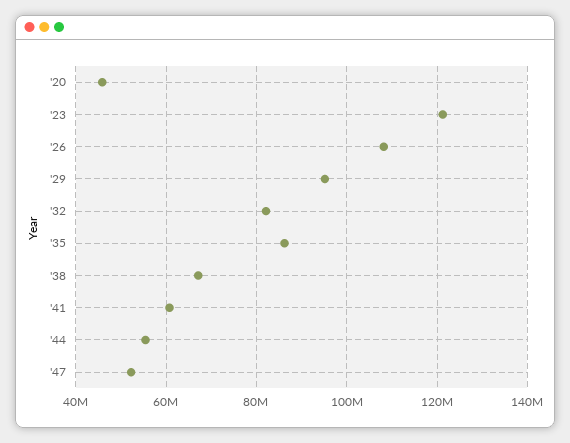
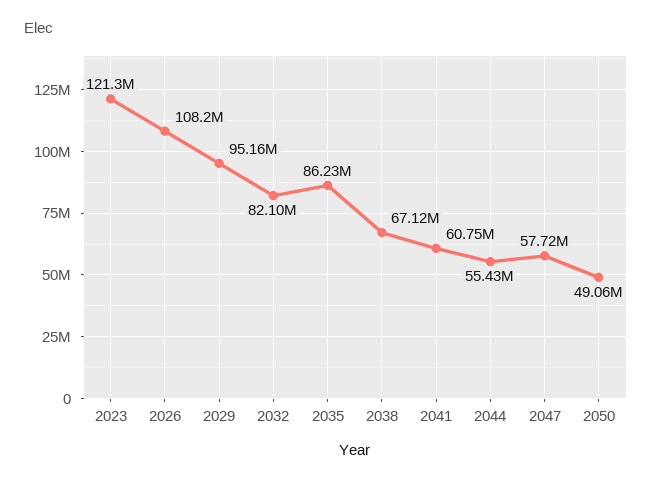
'20: 46000000 -> none
'47: 52000000 -> 57720000
2050: none -> 49060000

